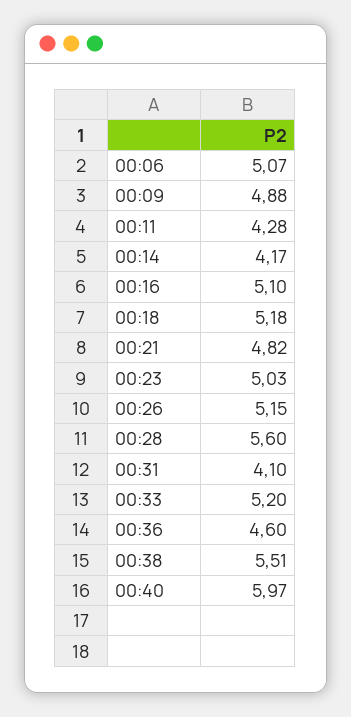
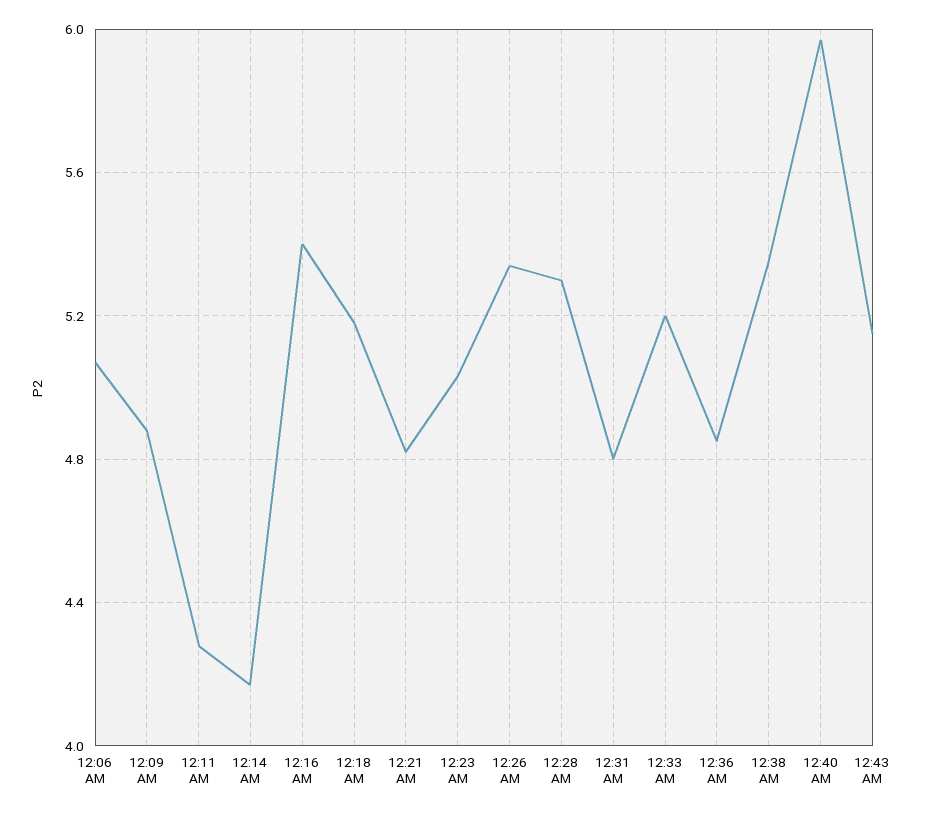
00:16: 5.1 -> 5.4
00:26: 5.15 -> 5.35
00:28: 5.6 -> 5.3
00:31: 4.1 -> 4.8
00:36: 4.6 -> 4.85
00:38: 5.51 -> 5.35
12:43 AM: none -> 5.15

